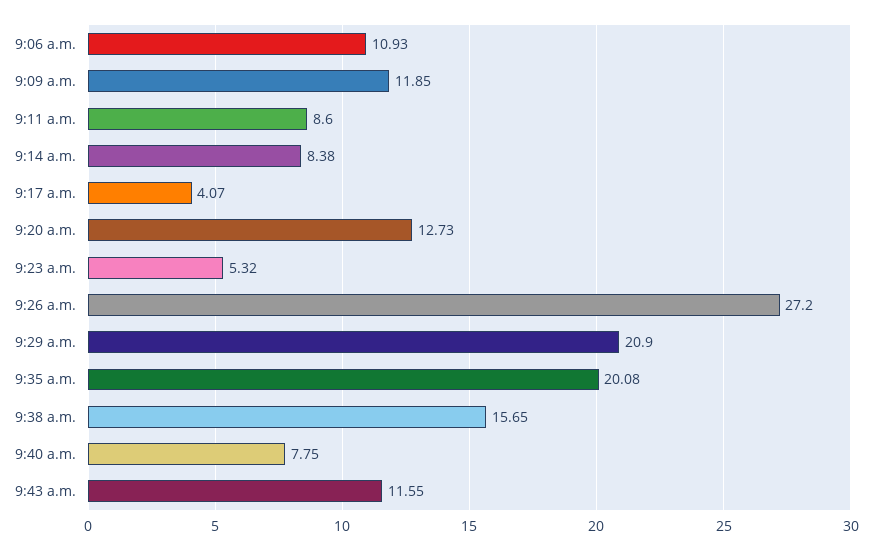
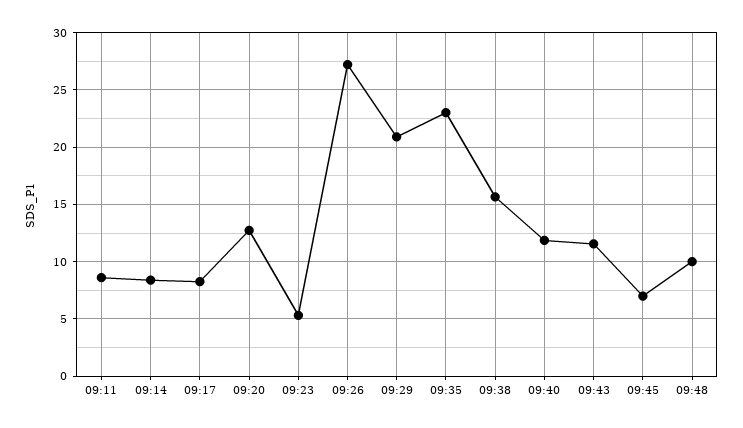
9:06 a.m.: 10.93 -> none
9:09 a.m.: 11.85 -> none
9:17 a.m.: 4.07 -> 8
9:35 a.m.: 20.08 -> 23
9:40 a.m.: 7.75 -> 12
09:45: none -> 7
09:48: none -> 10

